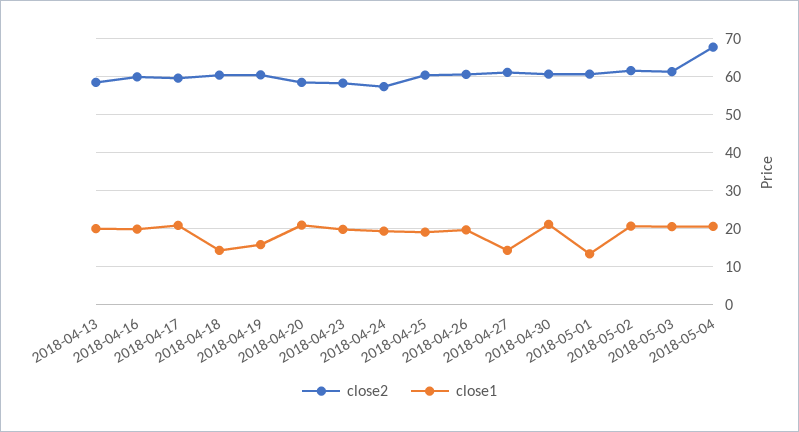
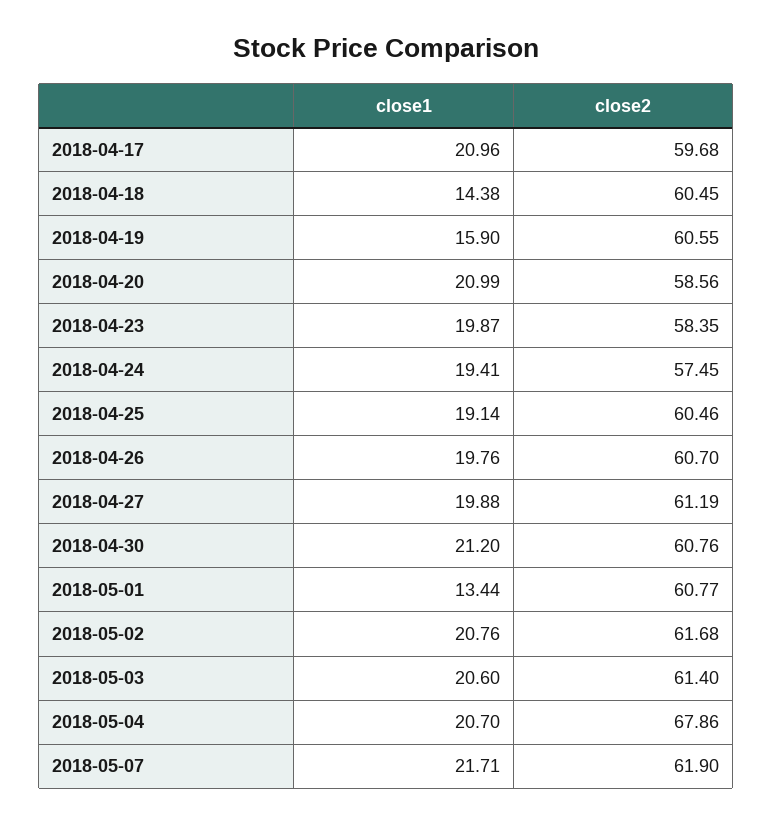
close2, 2018-04-13: 58 -> none
close1, 2018-04-13: 20 -> none
close2, 2018-04-16: 60 -> none
close1, 2018-04-16: 20 -> none
close1, 2018-04-27: 14 -> 19.88
close1, 2018-05-07: none -> 21.71
close2, 2018-05-07: none -> 61.9

